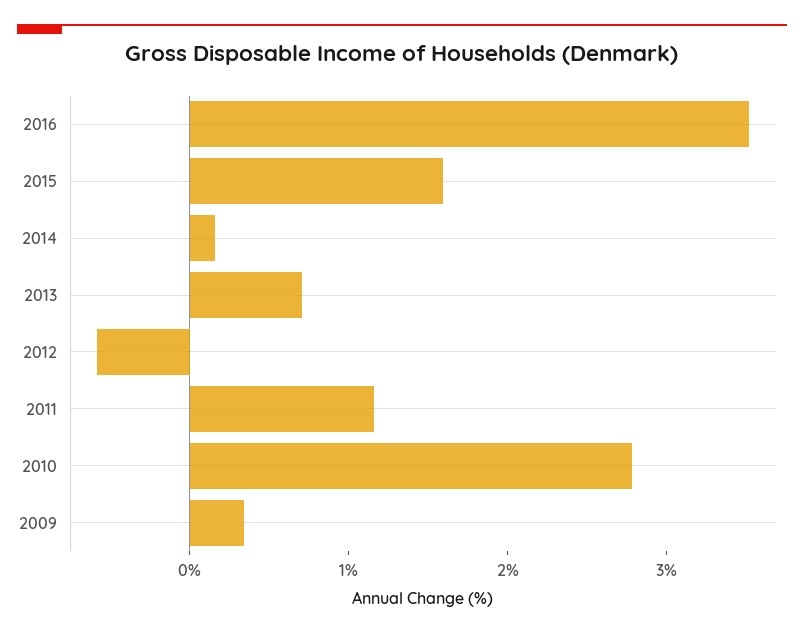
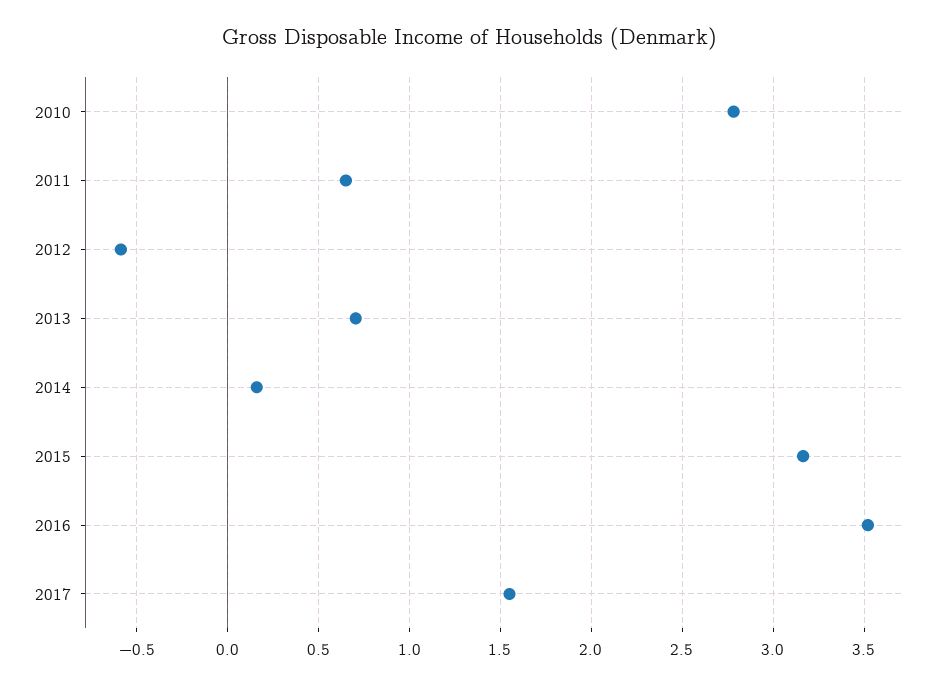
2015: 1.6 -> 3.15
2011: 1.2 -> 0.65
2009: 0.4 -> none
2017: none -> 1.55

